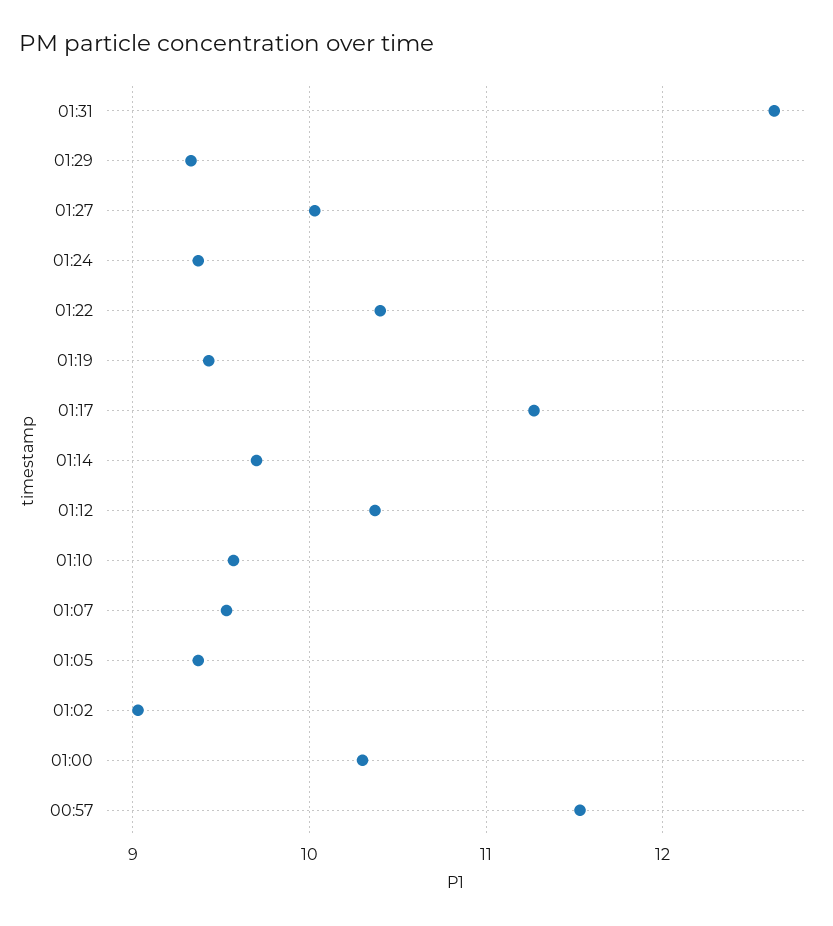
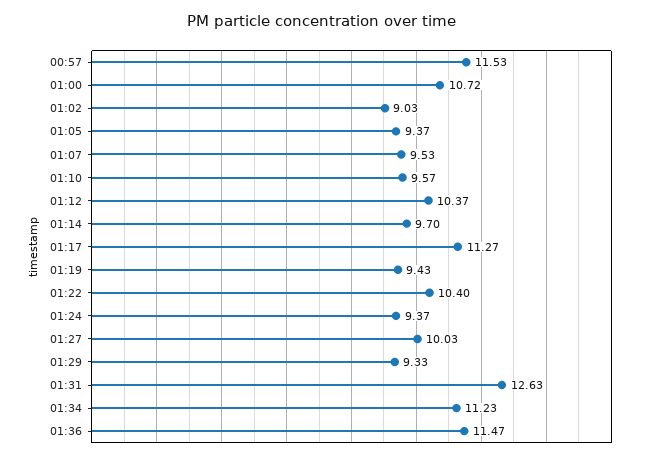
01:00: 10.3 -> 10.72
01:34: none -> 11.23
01:36: none -> 11.47

